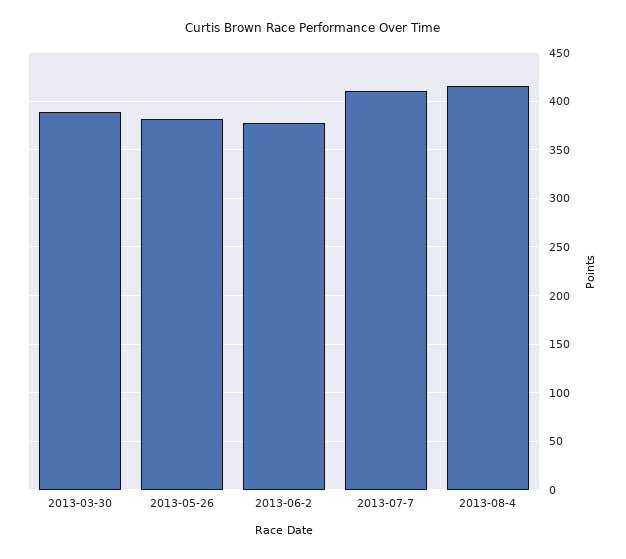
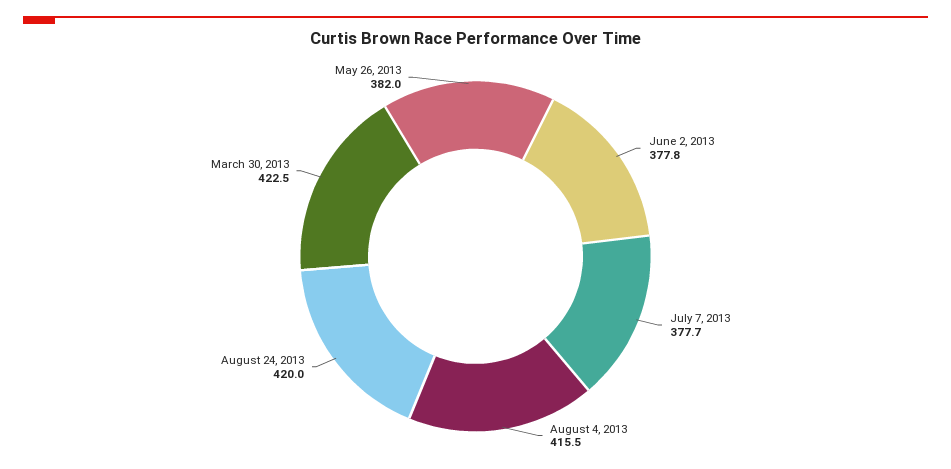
2013-03-30: 390 -> 422.5
2013-07-7: 410 -> 377.7
August 24, 2013: none -> 420

